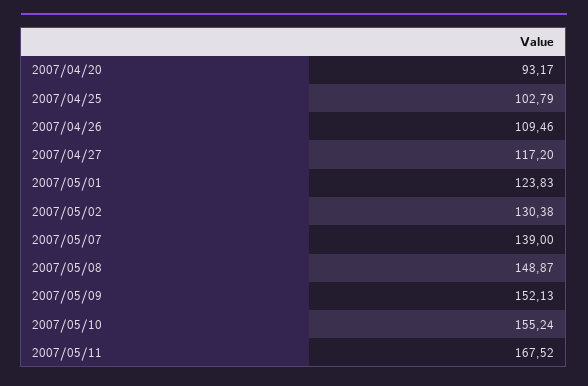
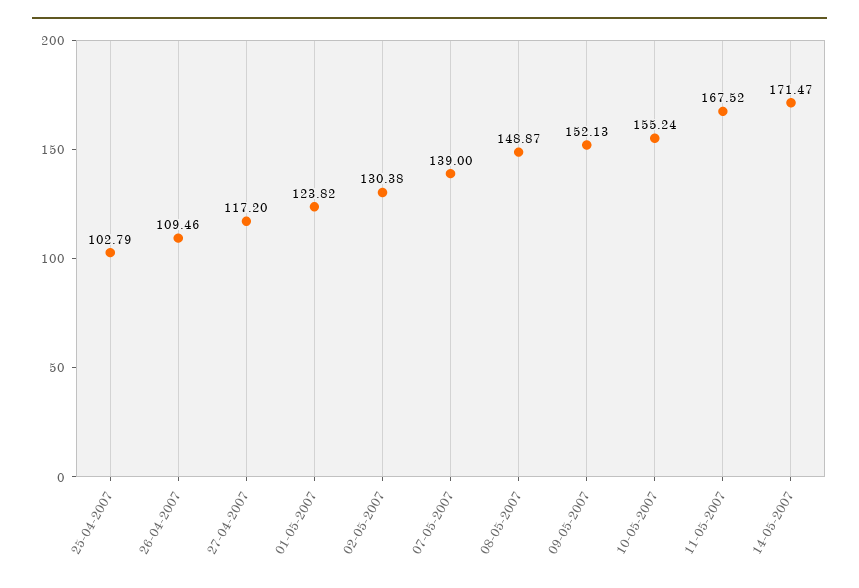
2007/04/20: 93.17 -> none
2007/05/01: 123.83 -> 123.82
14-05-2007: none -> 171.47

